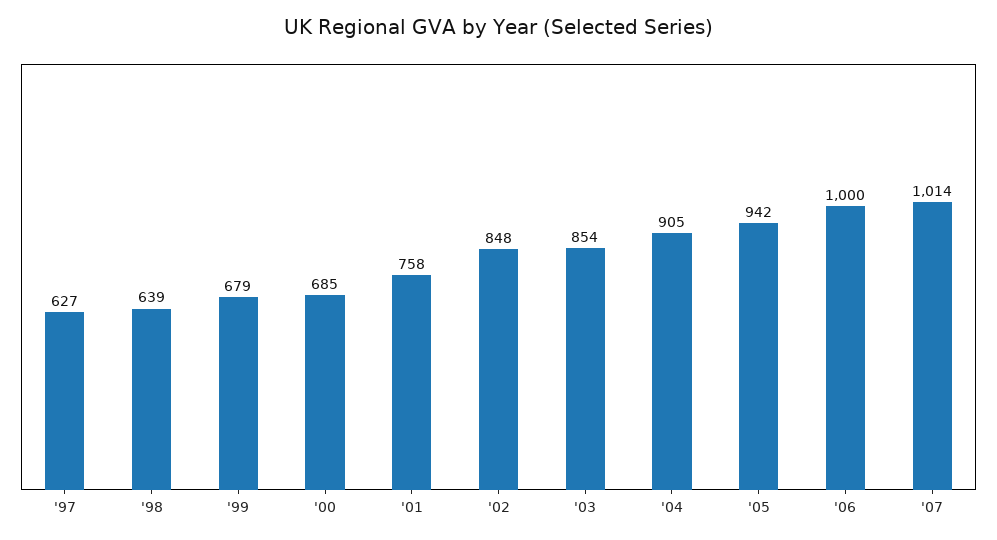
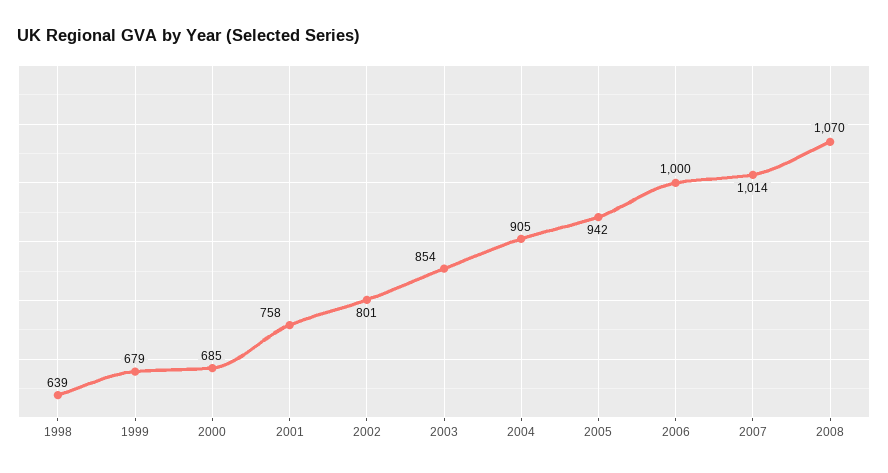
'97: 627 -> none
'02: 848 -> 801
2008: none -> 1070

